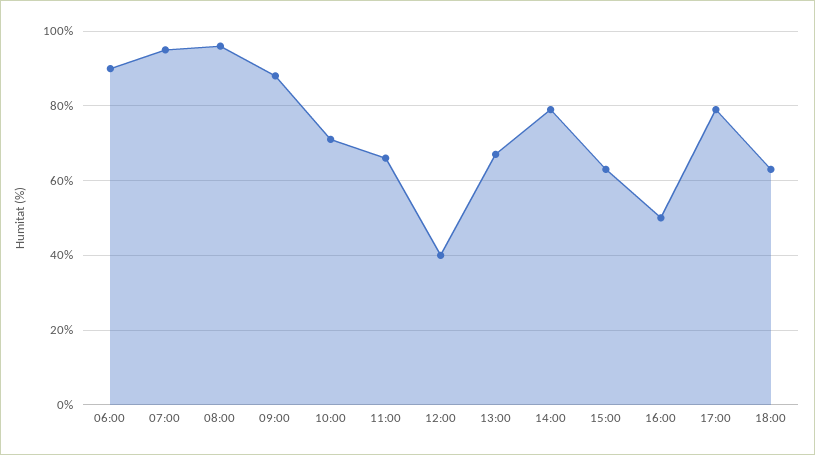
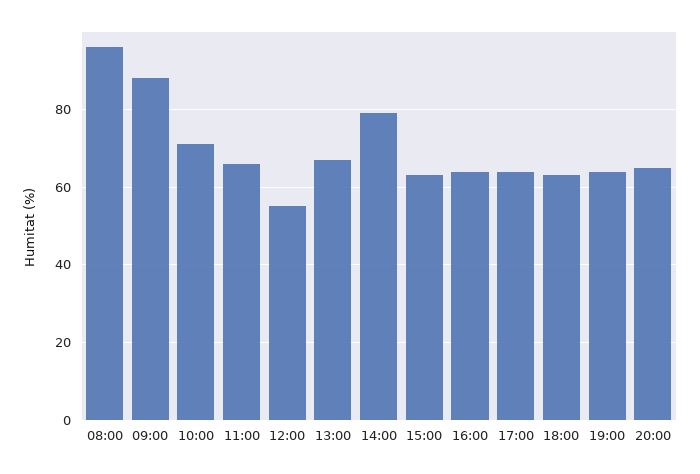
06:00: 90 -> none
07:00: 95 -> none
12:00: 40 -> 55
16:00: 50 -> 65
17:00: 80 -> 65
19:00: none -> 65
20:00: none -> 65

